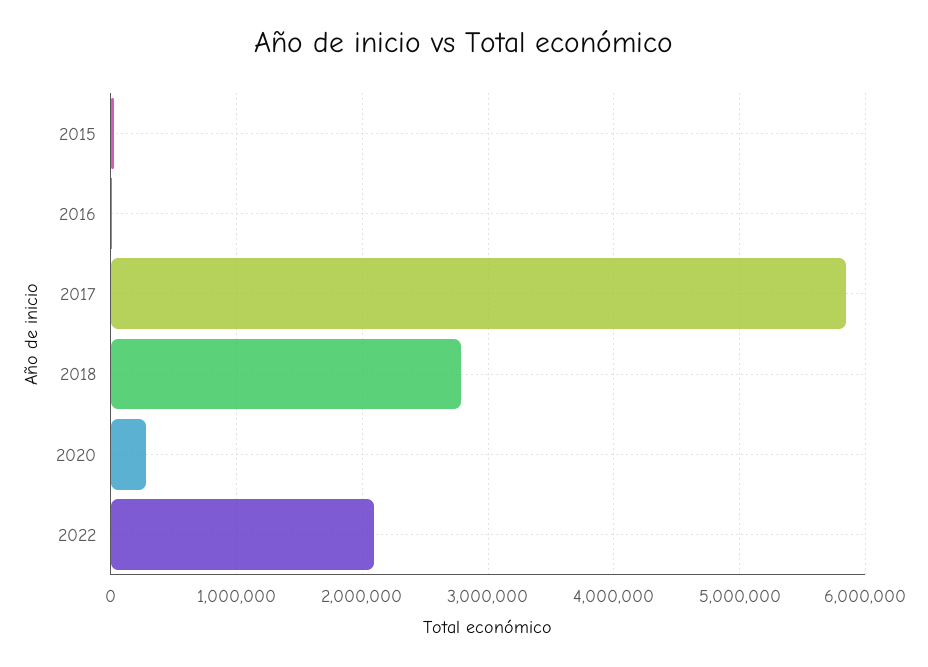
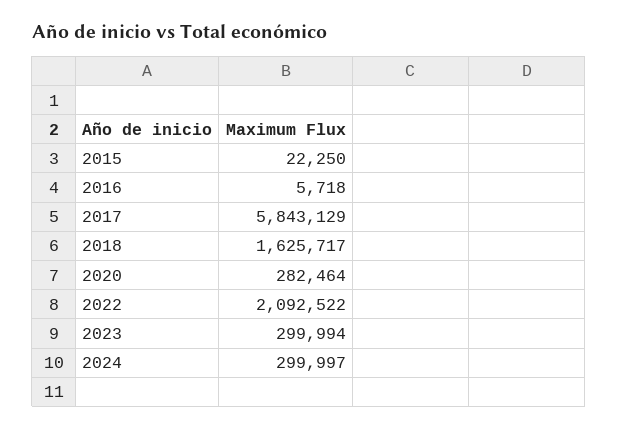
2018: 2800000 -> 1625717
2023: none -> 299994
2024: none -> 299997

